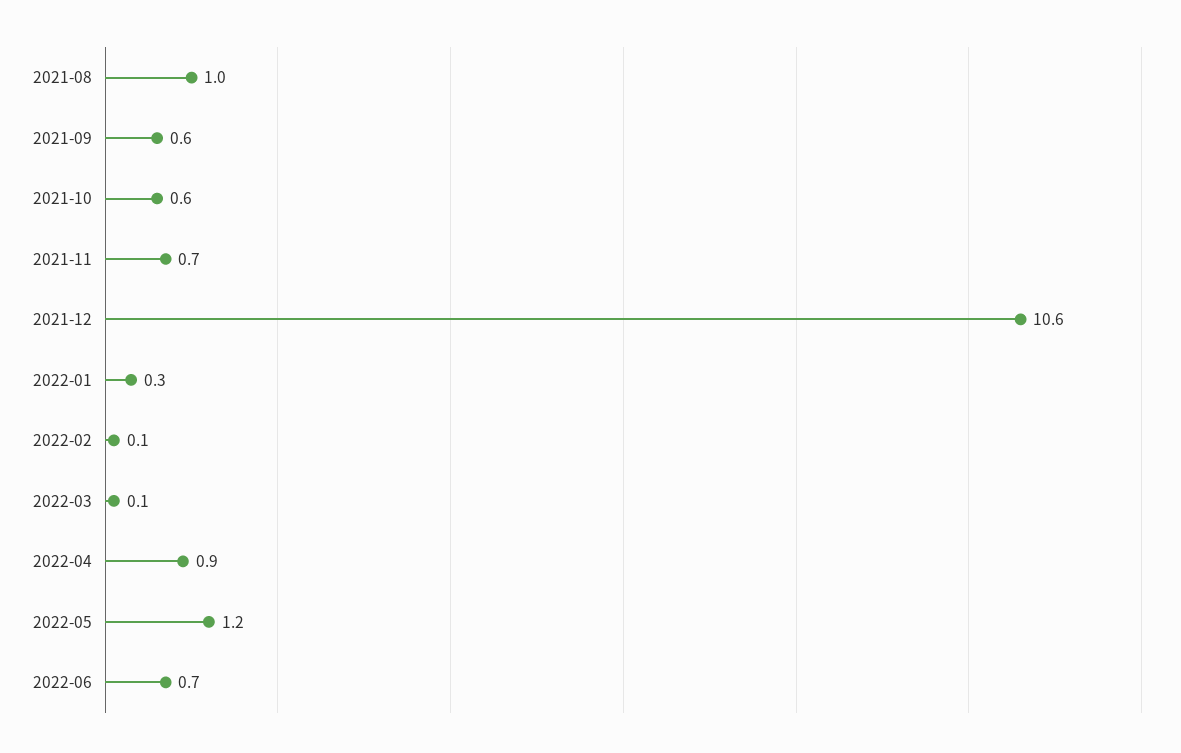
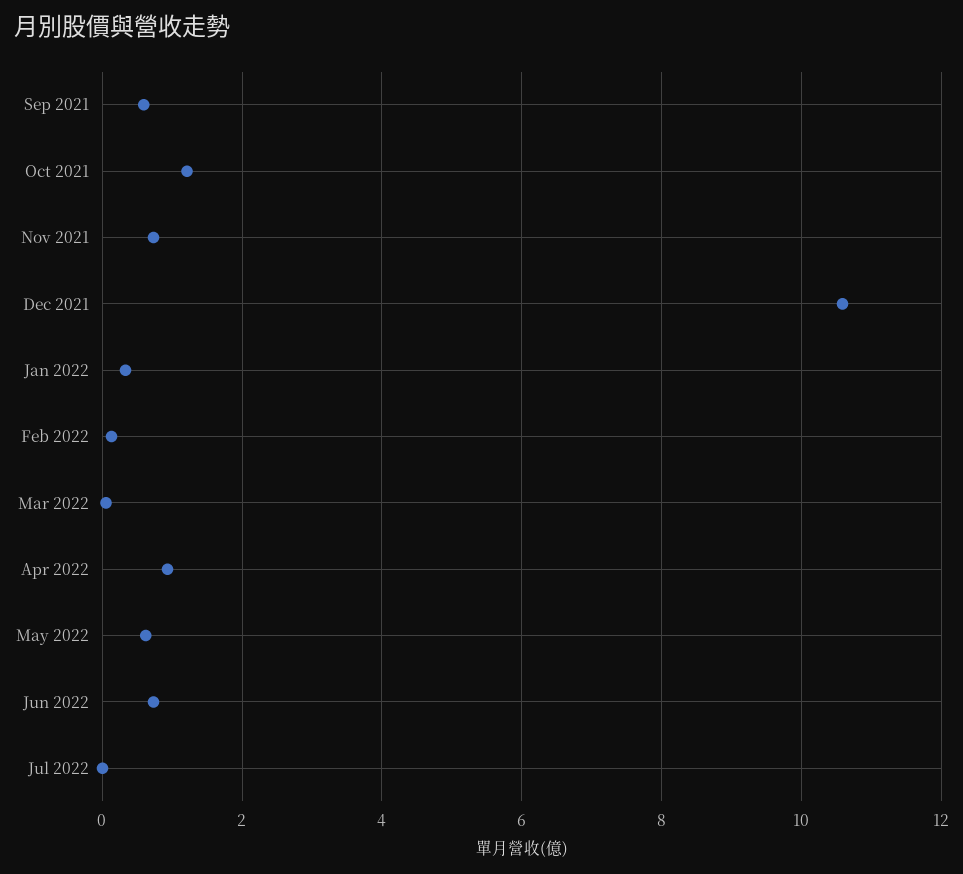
2021-08: 1 -> none
2021-10: 0.6 -> 1.2
2022-05: 1.2 -> 0.6
Jul 2022: none -> 0

